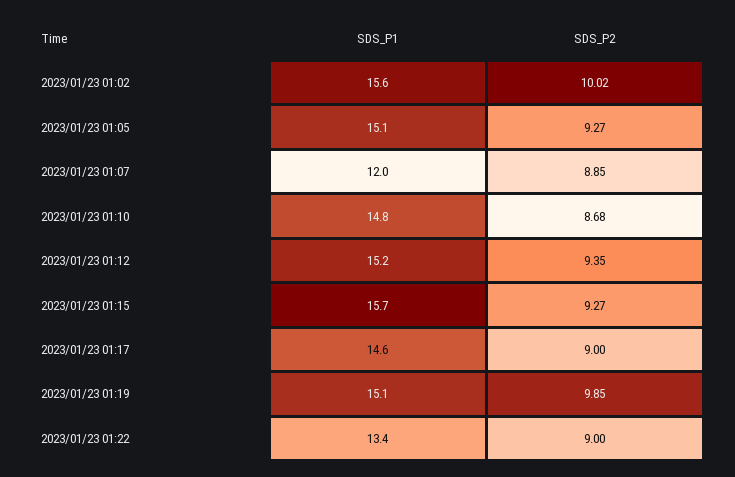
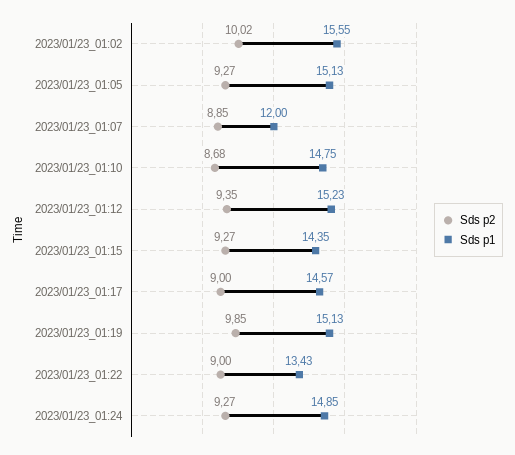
SDS_P1, 2023/01/23 01:15: 15.7 -> 14.35
SDS_P2, 2023/01/23_01:24: none -> 9.27
SDS_P1, 2023/01/23_01:24: none -> 14.85

